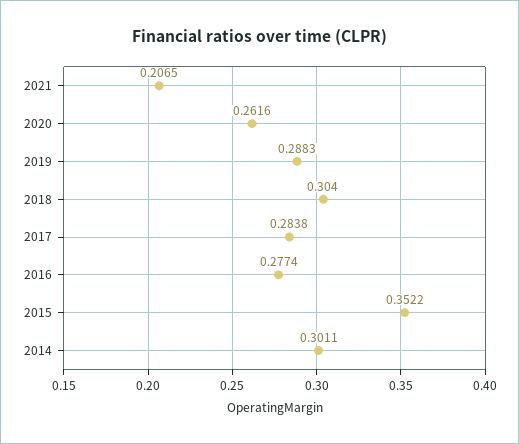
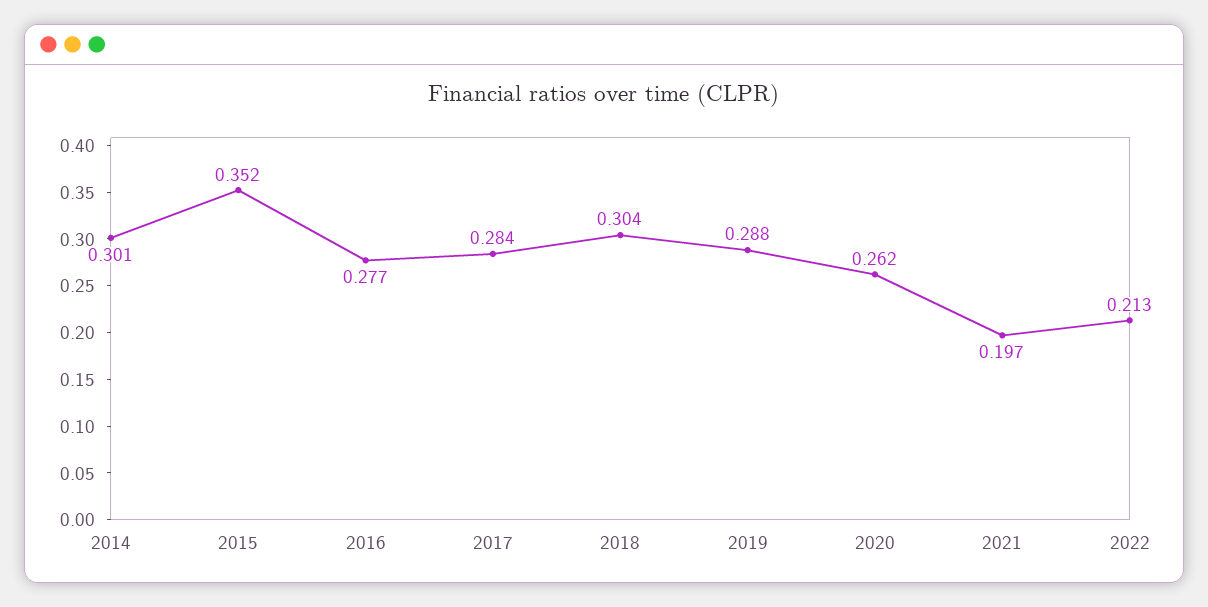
2021: 0.2065 -> 0.197
2022: none -> 0.213

